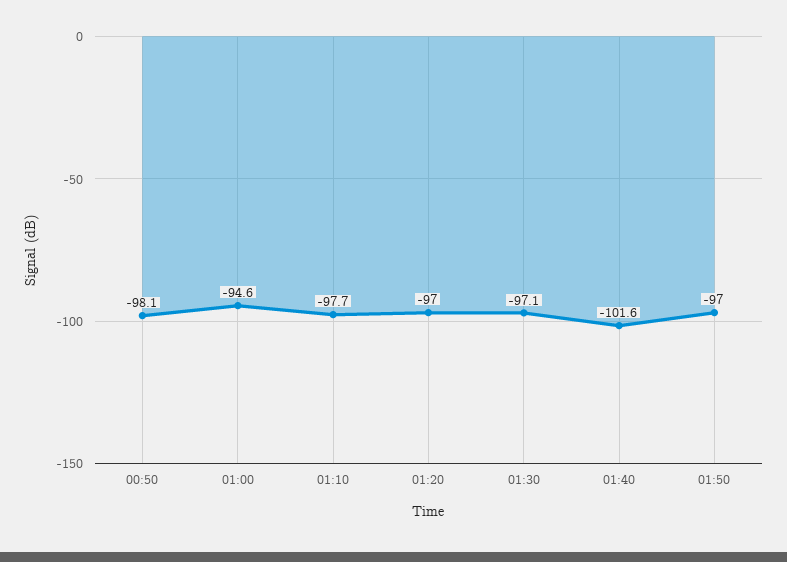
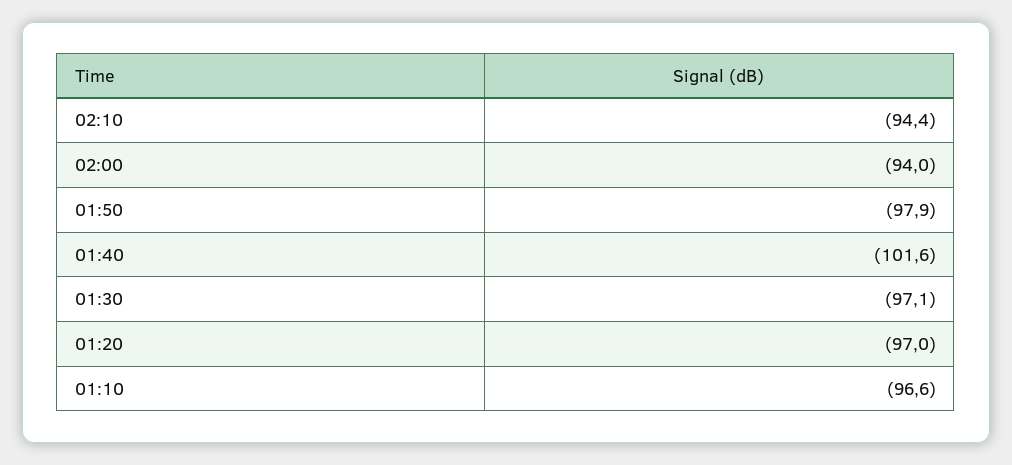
00:50: -98.1 -> none
01:00: -94.6 -> none
01:10: -97.7 -> -96.6
01:50: -97 -> -97.9
02:10: none -> -94.4
02:00: none -> -94

